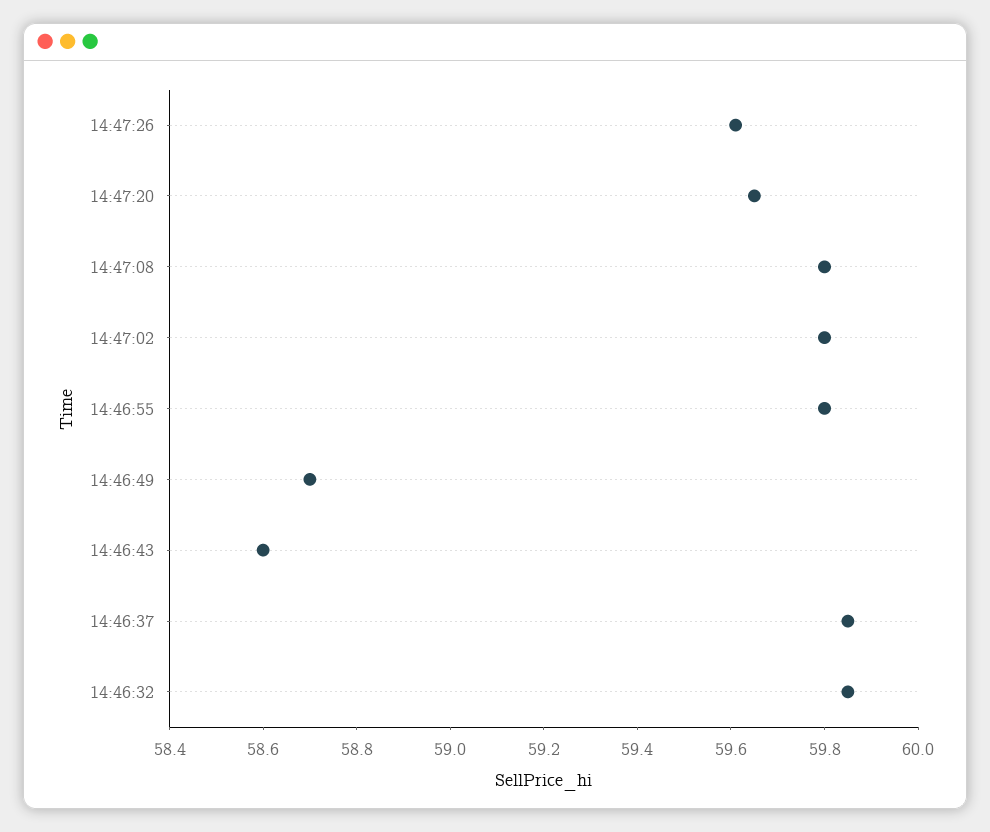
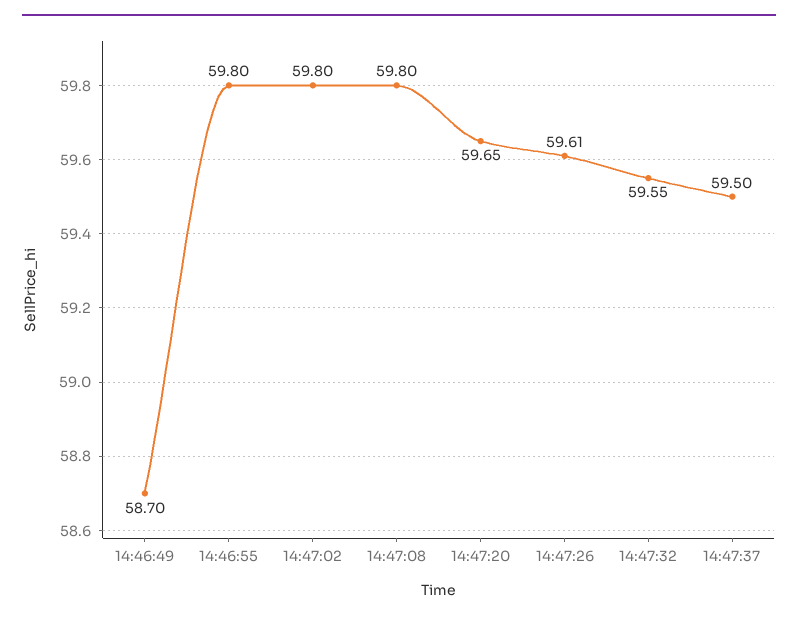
14:46:43: 58.6 -> none
14:46:37: 59.85 -> none
14:46:32: 59.85 -> none
14:47:32: none -> 59.55
14:47:37: none -> 59.5

